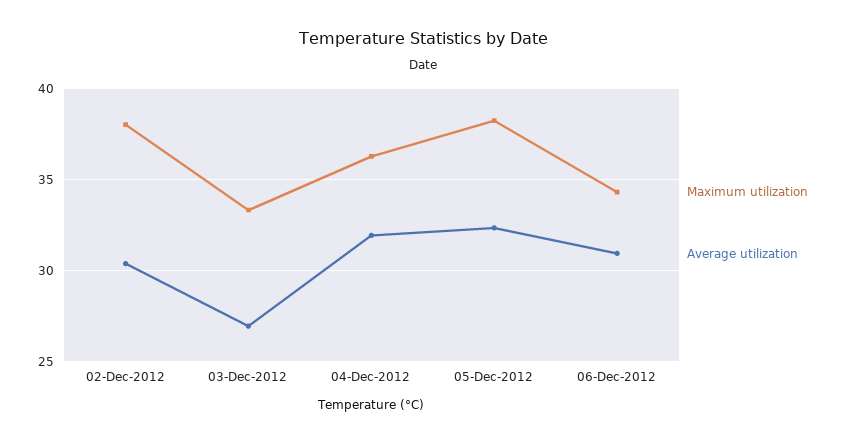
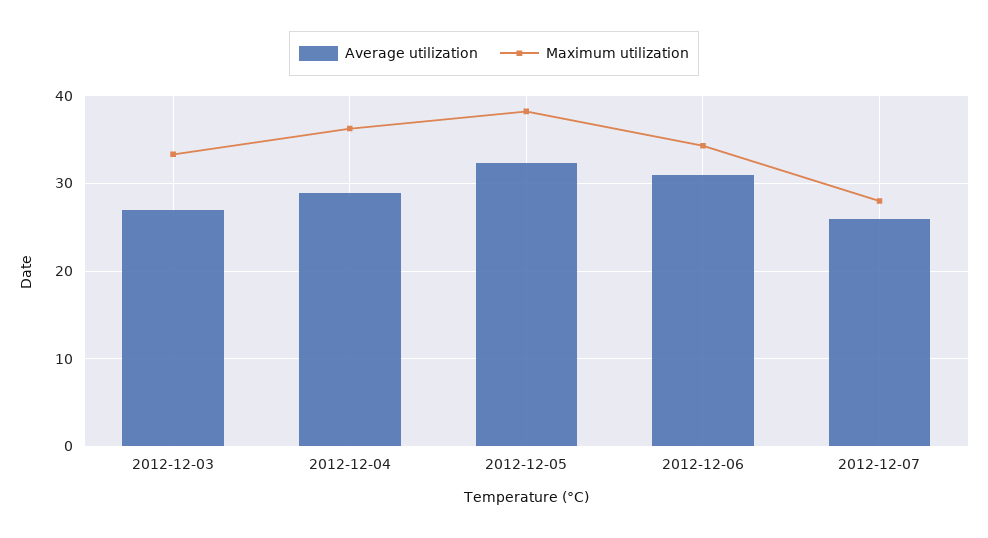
Maximum utilization, 02-Dec-2012: 38 -> none
Average utilization, 02-Dec-2012: 30.5 -> none
Average utilization, 04-Dec-2012: 32 -> 29
Average utilization, 2012-12-07: none -> 26
Maximum utilization, 2012-12-07: none -> 28

